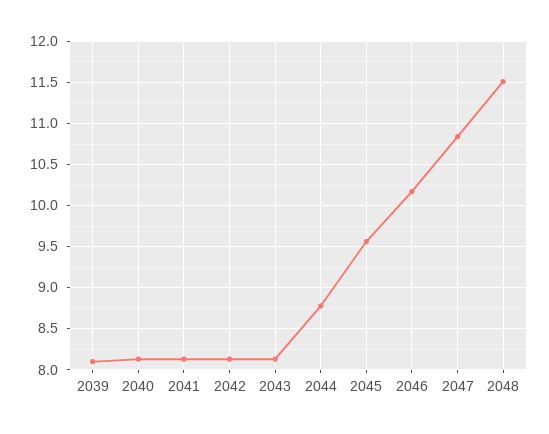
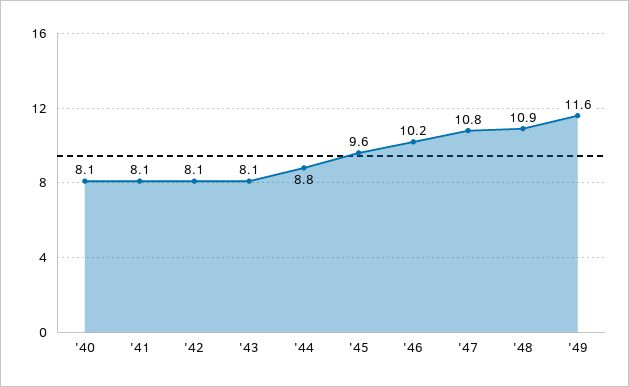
2039: 8.1 -> none
2048: 11.5 -> 10.9
'49: none -> 11.6

